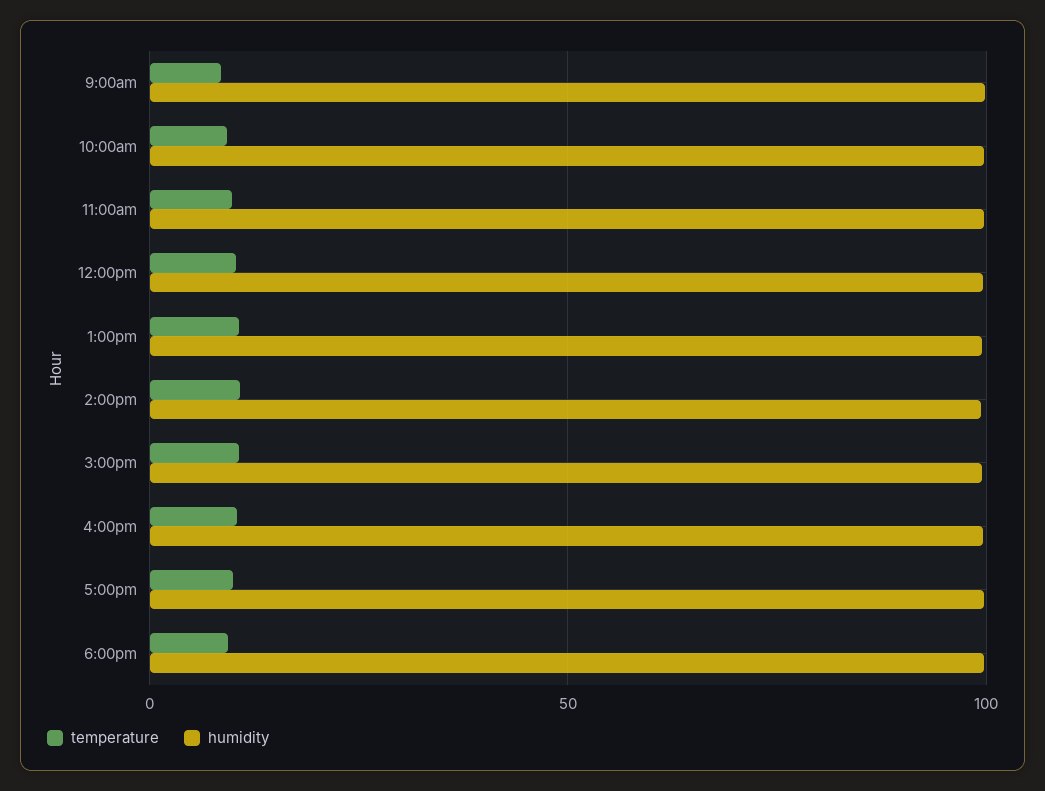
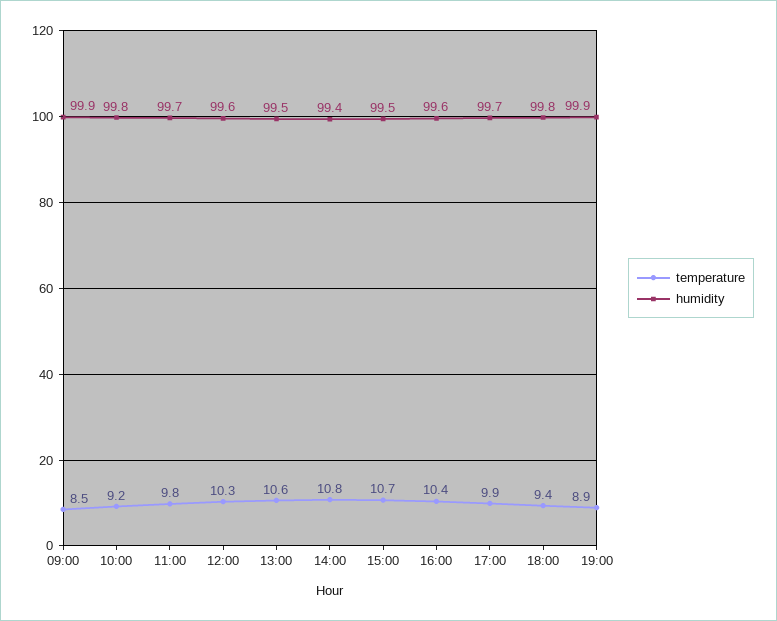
temperature, 19:00: none -> 8.9
humidity, 19:00: none -> 99.9

